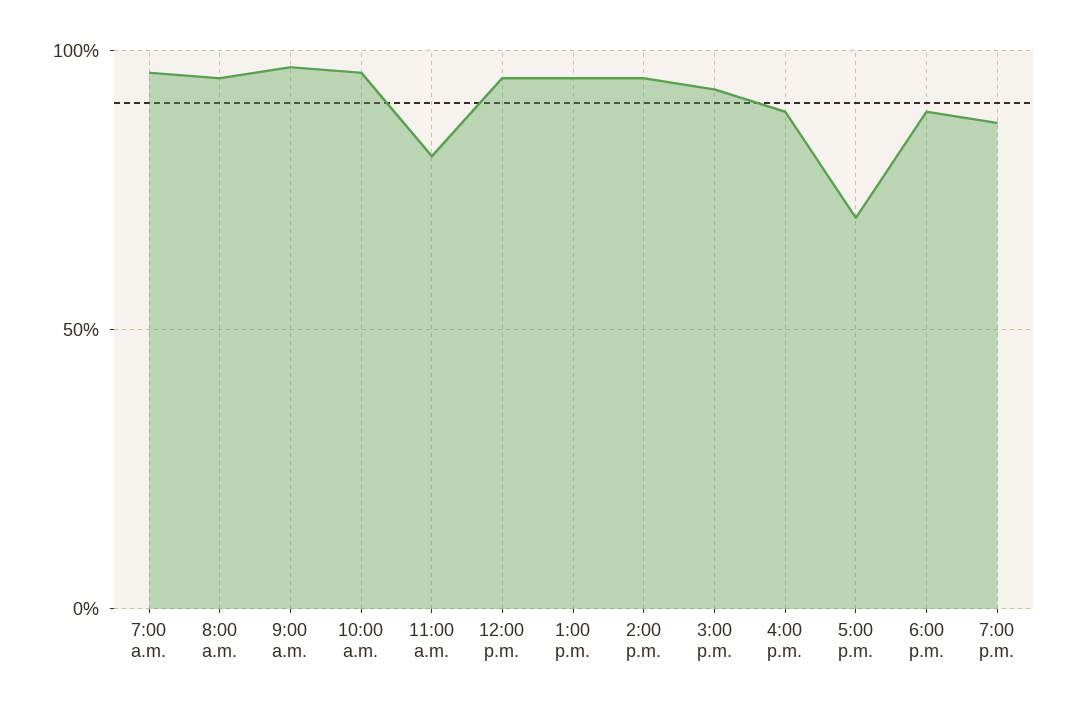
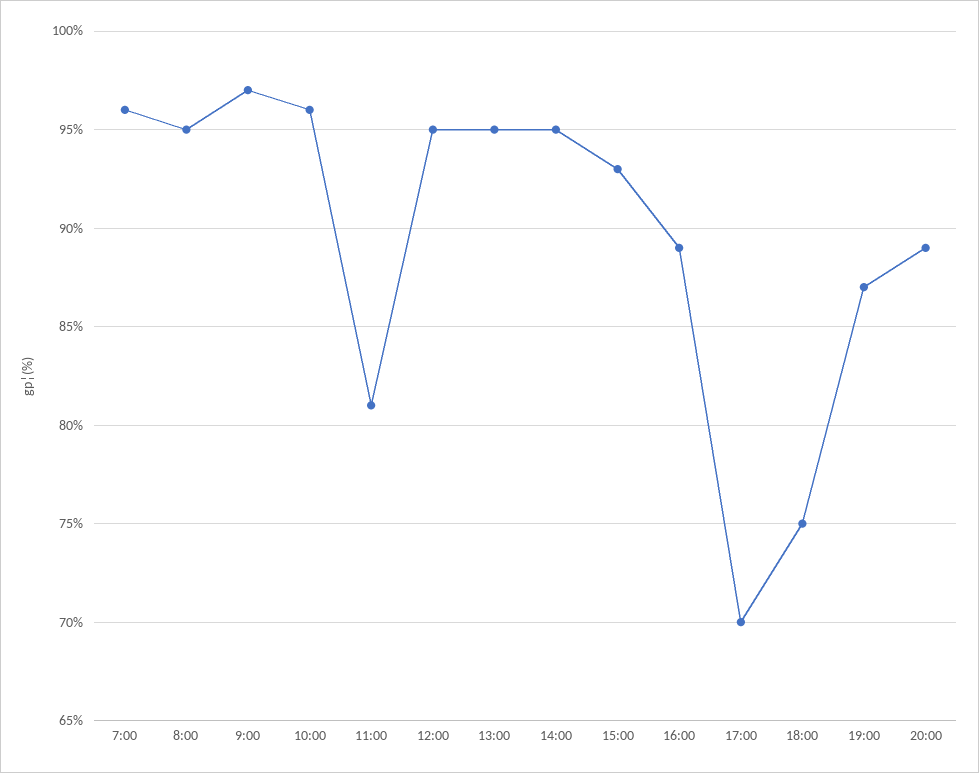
6:00 p.m.: 90 -> 75
20:00: none -> 89

